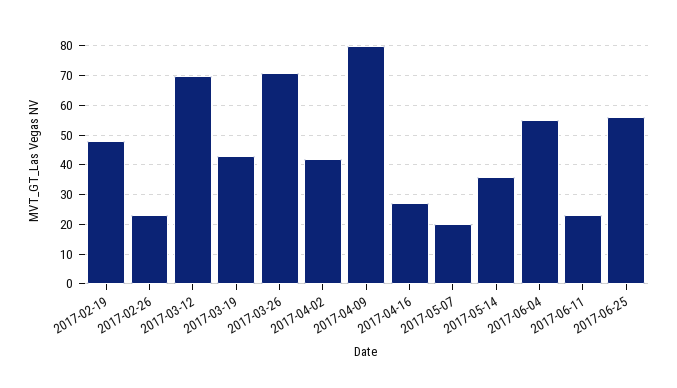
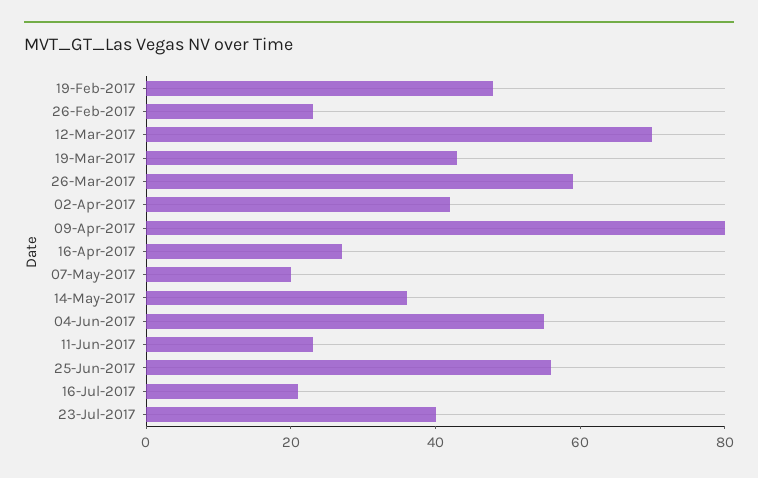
2017-03-26: 70 -> 60
16-Jul-2017: none -> 20
23-Jul-2017: none -> 40

